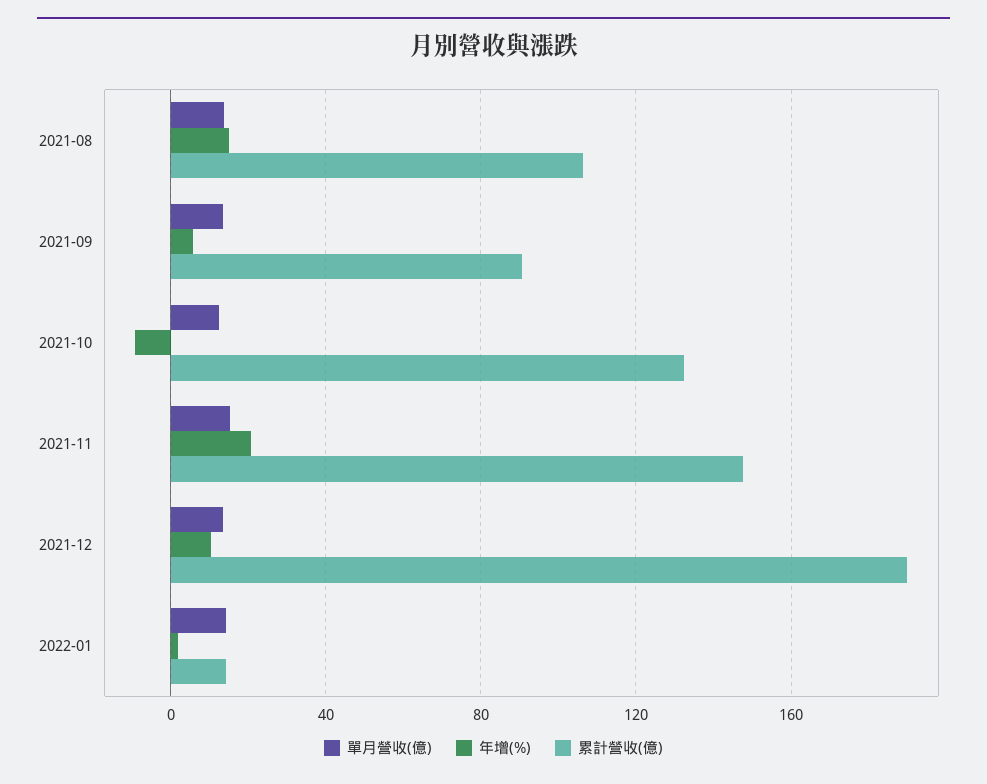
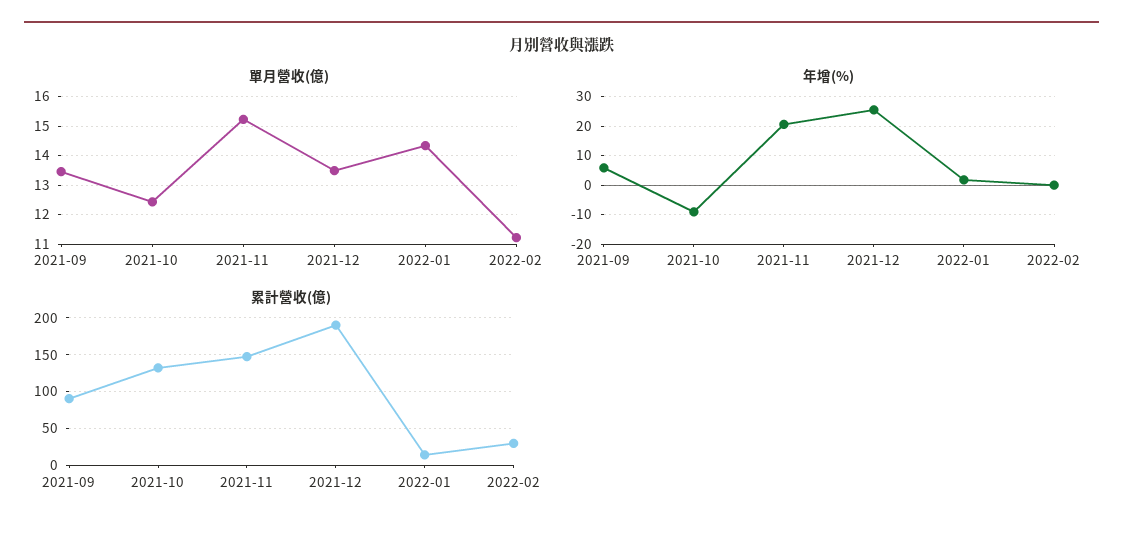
單月營收(億), 2021-08: 15 -> none
年增(%), 2021-08: 15 -> none
累計營收(億), 2021-08: 105 -> none
年增(%), 2021-12: 10 -> 25
單月營收(億), 2022-02: none -> 11.25
年增(%), 2022-02: none -> 0
累計營收(億), 2022-02: none -> 30

